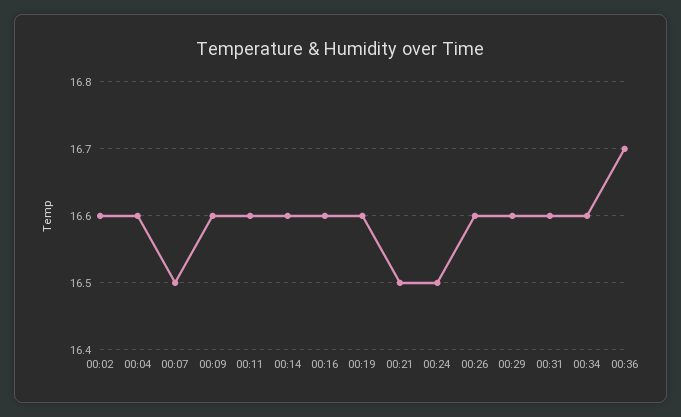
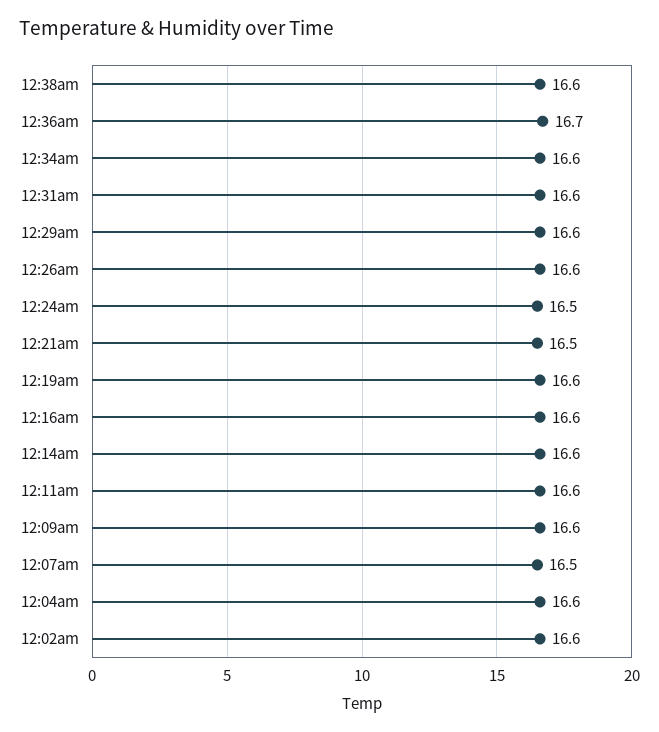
12:38am: none -> 16.6

